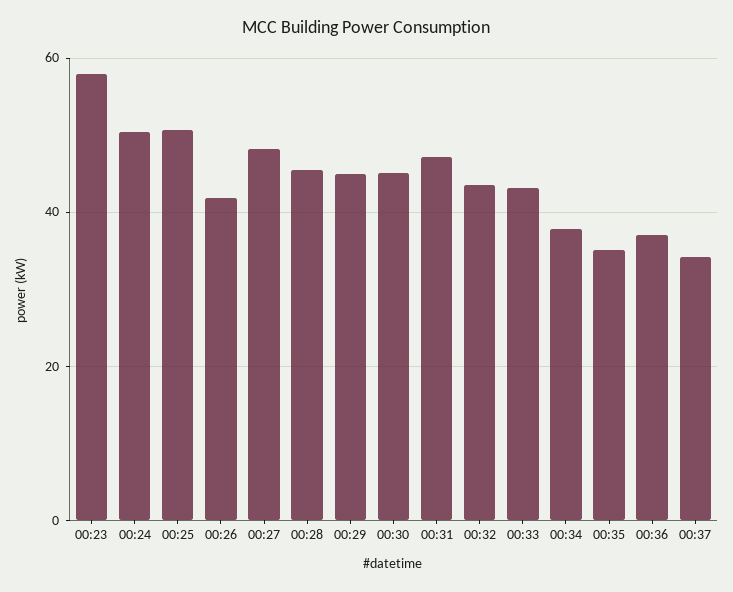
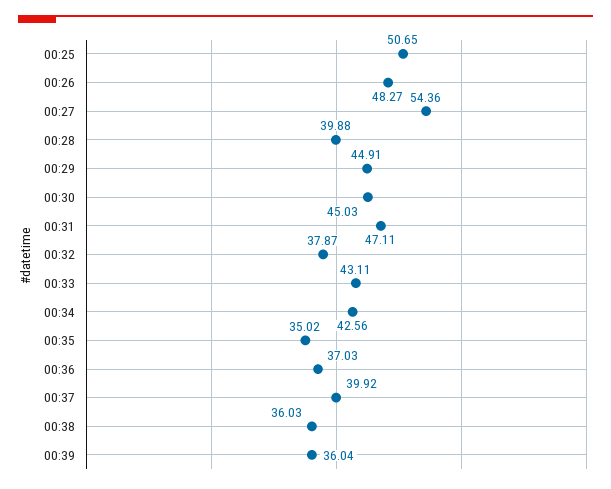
00:23: 58 -> none
00:24: 50 -> none
00:26: 42 -> 48.27
00:27: 48 -> 54.36
00:28: 46 -> 39.88
00:32: 44 -> 37.87
00:34: 38 -> 42.56
00:37: 34 -> 39.92
00:38: none -> 36.03
00:39: none -> 36.04

